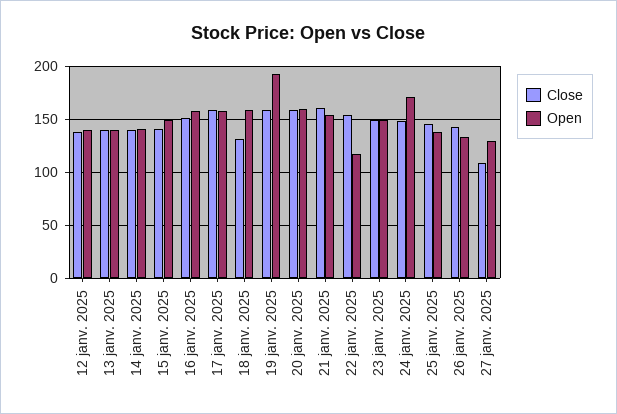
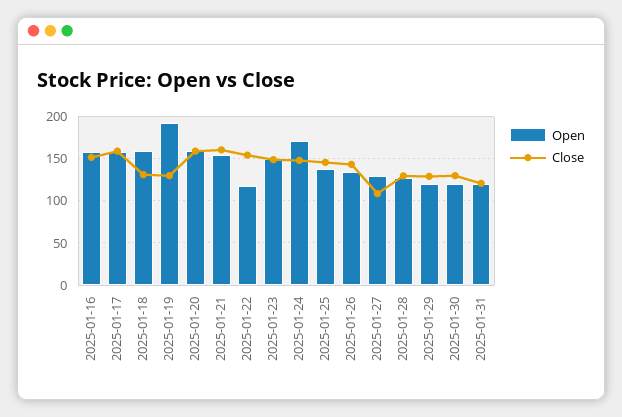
Close, 12 janv. 2025: 140 -> none
Open, 12 janv. 2025: 140 -> none
Close, 13 janv. 2025: 140 -> none
Open, 13 janv. 2025: 140 -> none
Close, 14 janv. 2025: 140 -> none
Open, 14 janv. 2025: 140 -> none
Close, 15 janv. 2025: 140 -> none
Open, 15 janv. 2025: 150 -> none
Close, 19 janv. 2025: 160 -> 130
Open, 2025-01-28: none -> 130
Close, 2025-01-28: none -> 130
Open, 2025-01-29: none -> 120
Close, 2025-01-29: none -> 130
Open, 2025-01-30: none -> 120
Close, 2025-01-30: none -> 130
Open, 2025-01-31: none -> 120
Close, 2025-01-31: none -> 120

